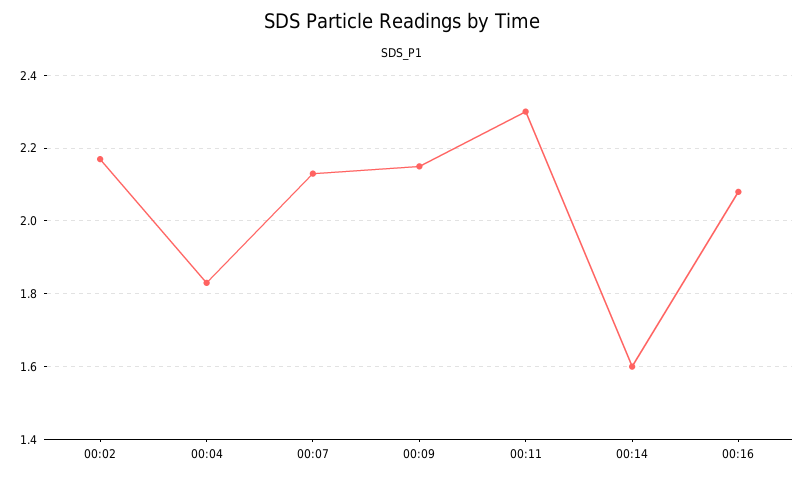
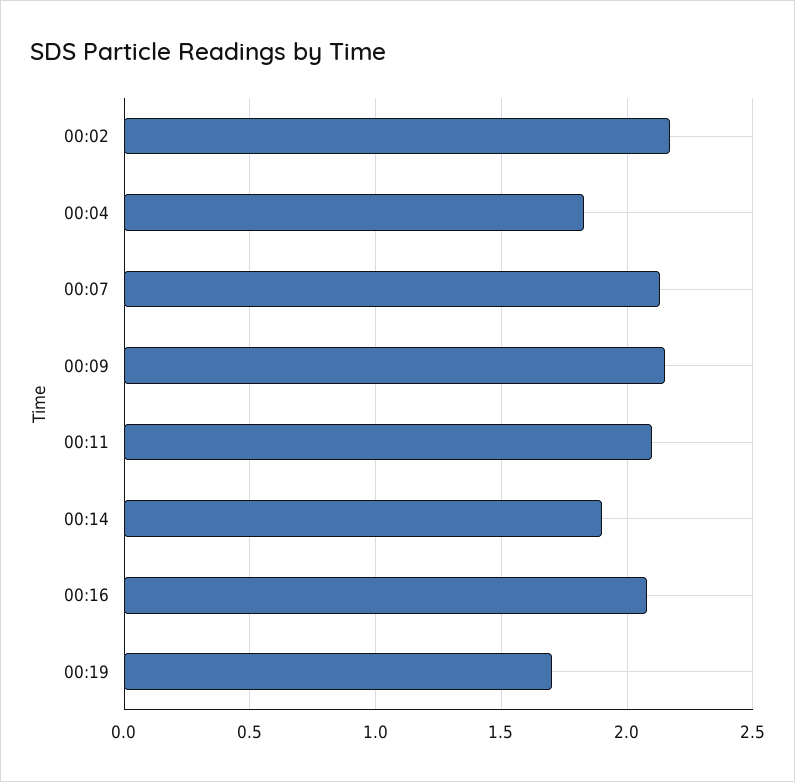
00:11: 2.3 -> 2.1
00:14: 1.6 -> 1.9
00:19: none -> 1.7

